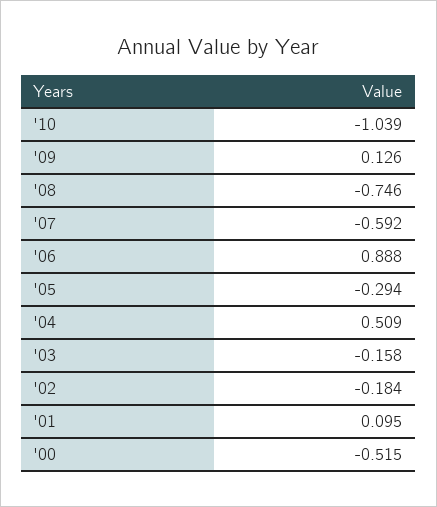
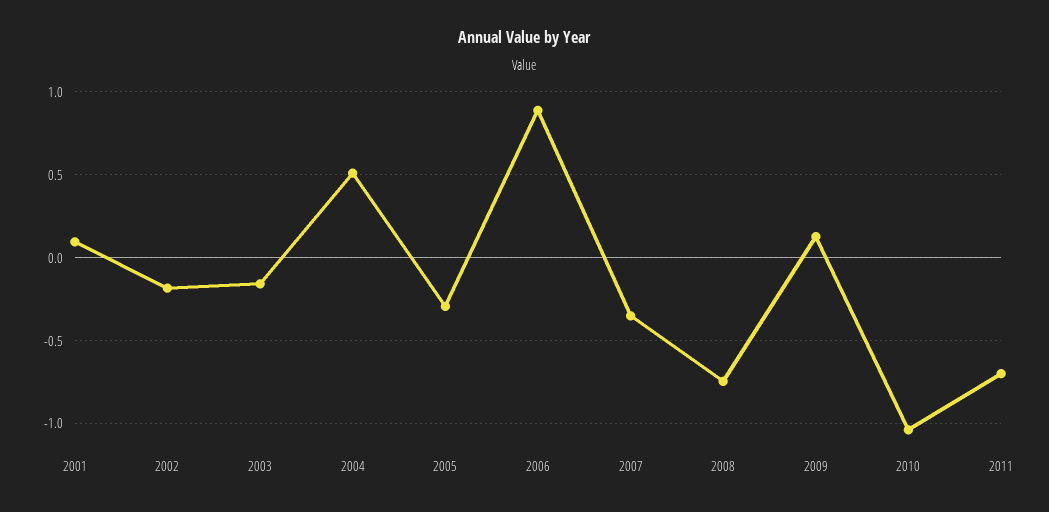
'07: -0.592 -> -0.35
'00: -0.515 -> none
2011: none -> -0.7

